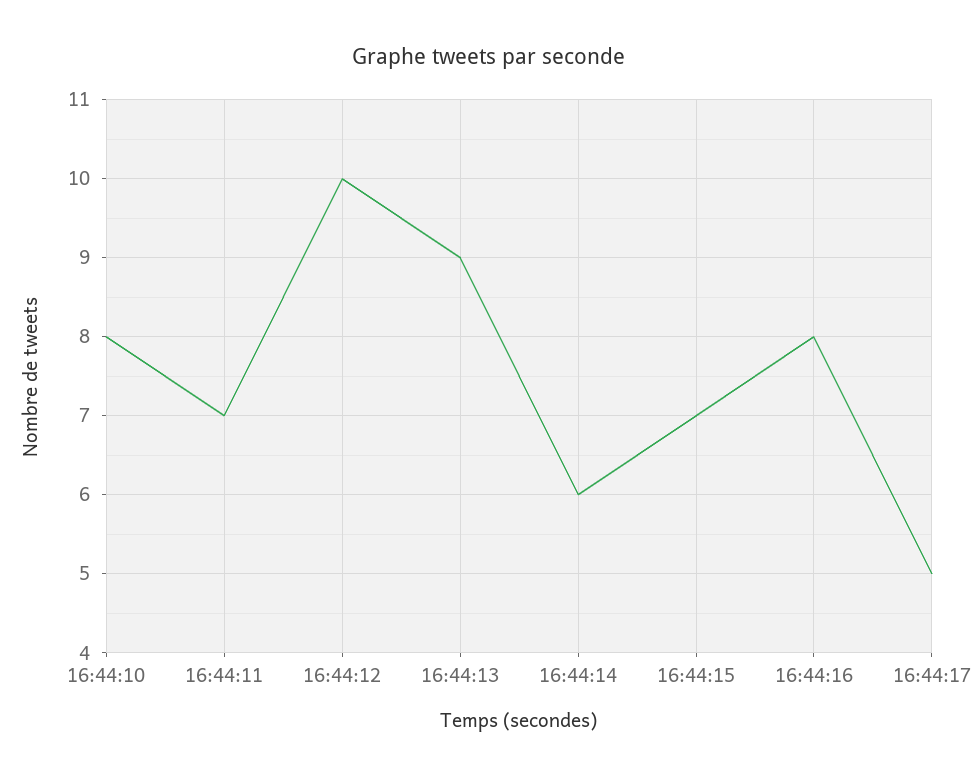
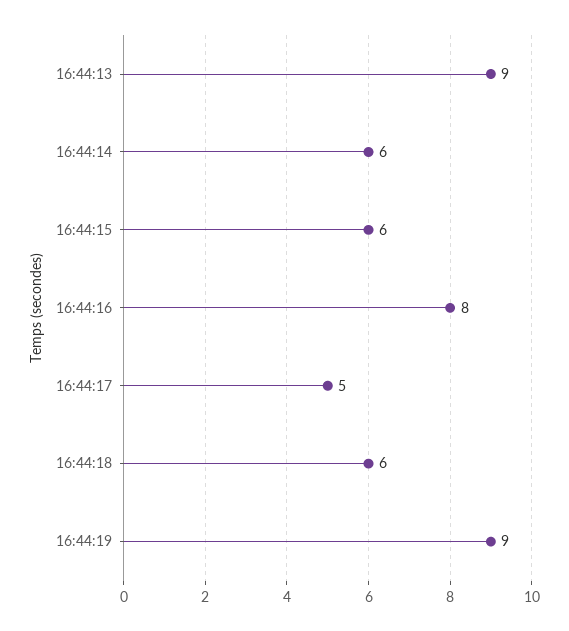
16:44:10: 8 -> none
16:44:11: 7 -> none
16:44:12: 10 -> none
16:44:15: 7 -> 6
16:44:18: none -> 6
16:44:19: none -> 9

